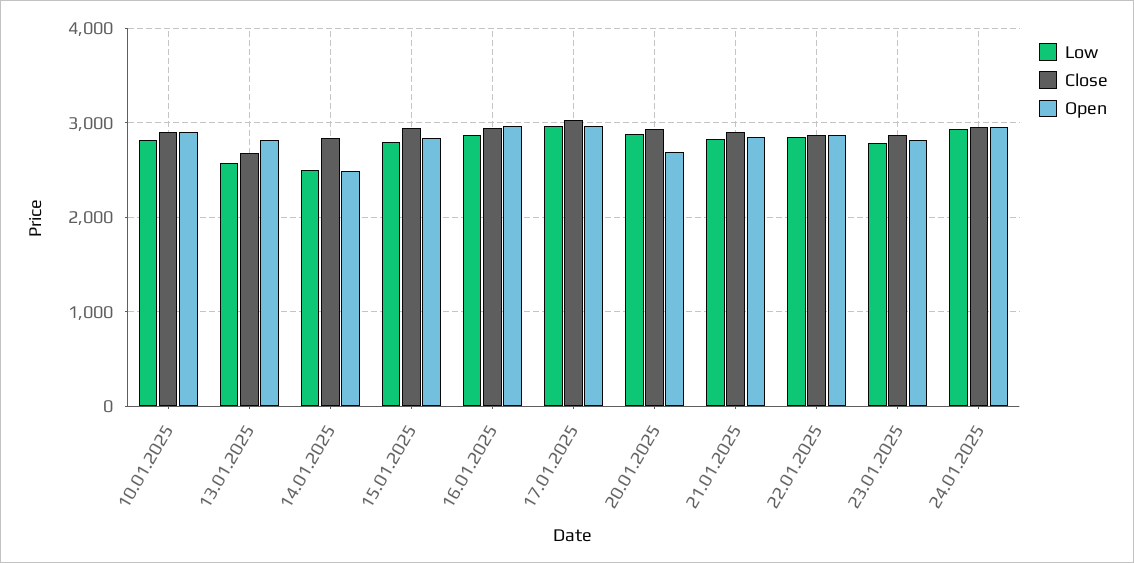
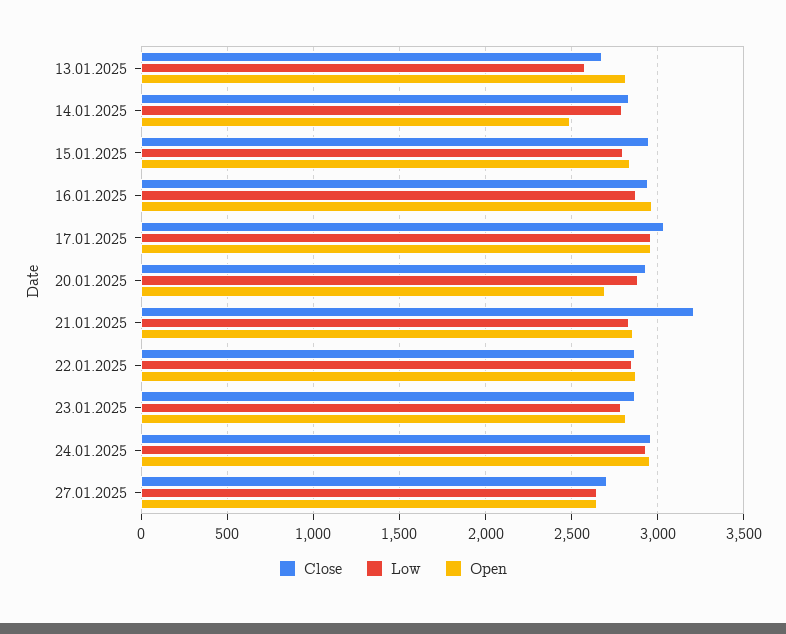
Low, 10.01.2025: 2800 -> none
Close, 10.01.2025: 2900 -> none
Open, 10.01.2025: 2900 -> none
Low, 14.01.2025: 2500 -> 2800
Close, 21.01.2025: 2900 -> 3200
Close, 27.01.2025: none -> 2700
Low, 27.01.2025: none -> 2650
Open, 27.01.2025: none -> 2650

